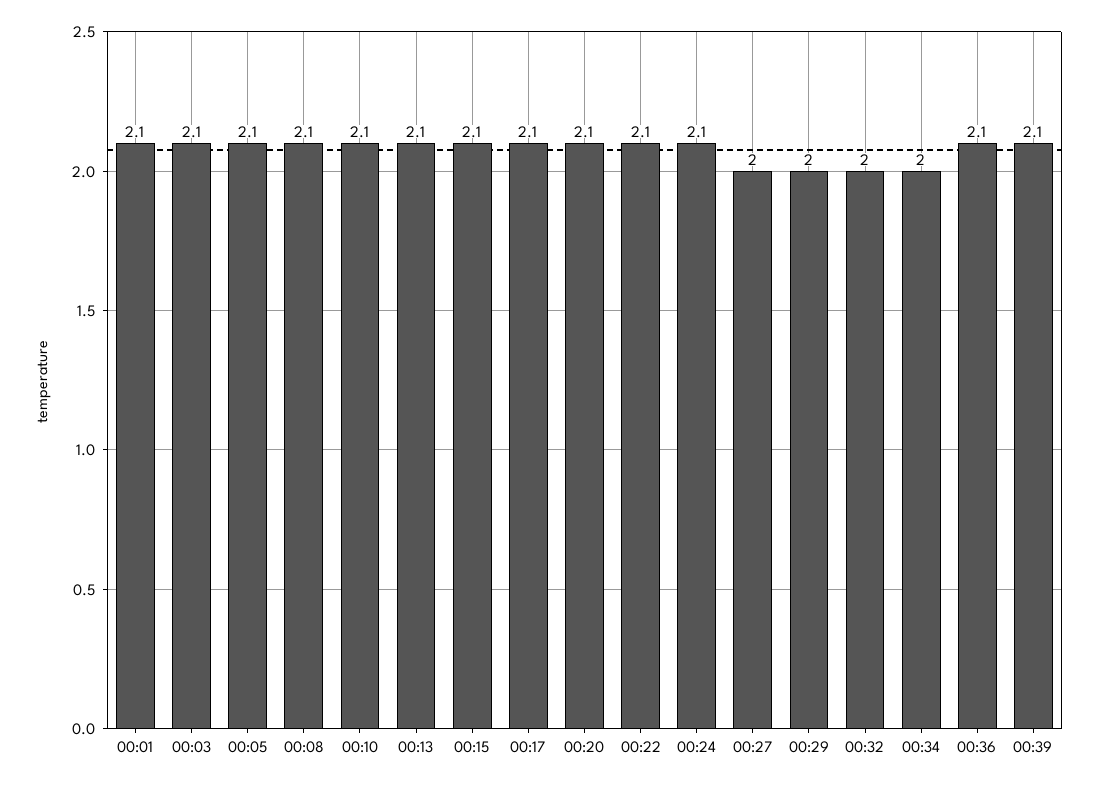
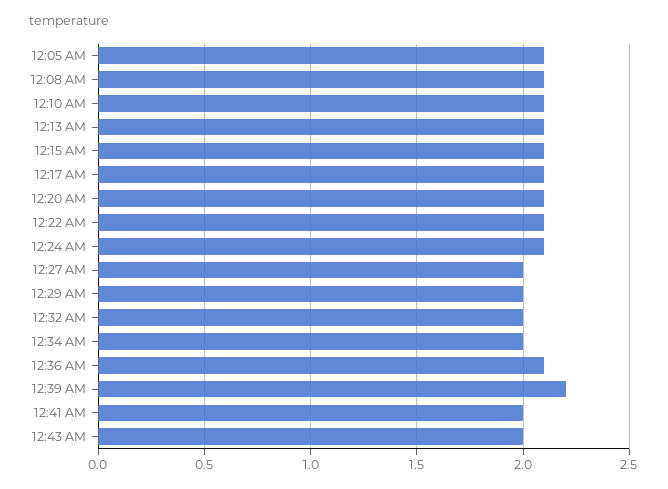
00:01: 2.1 -> none
00:03: 2.1 -> none
00:39: 2.1 -> 2.2
12:41 AM: none -> 2
12:43 AM: none -> 2

